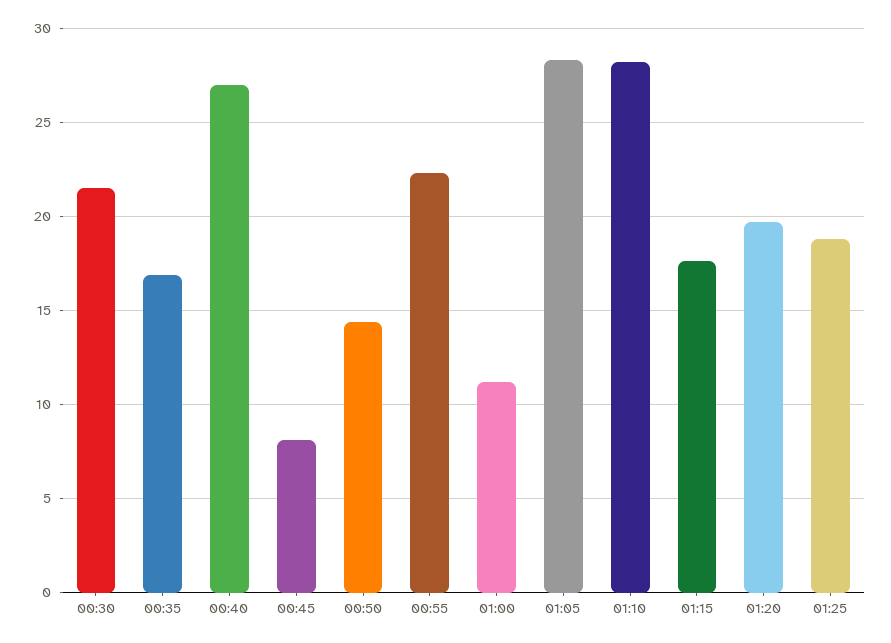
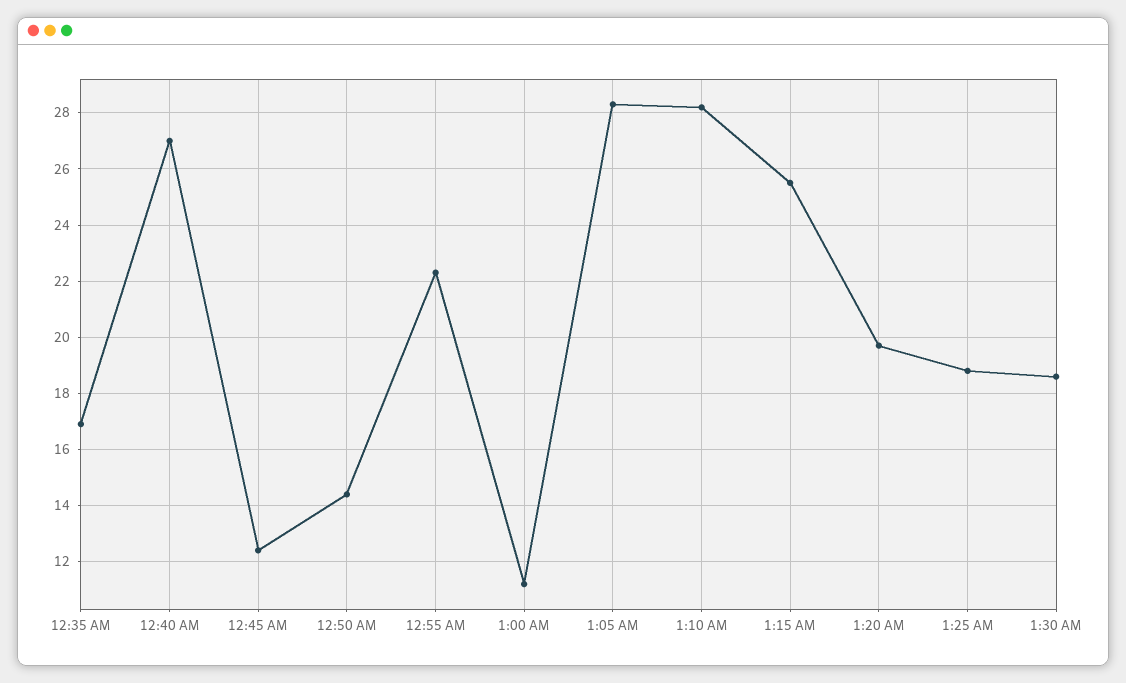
00:30: 21.5 -> none
00:45: 8 -> 12.5
01:15: 17.5 -> 25.5
1:30 AM: none -> 18.5

